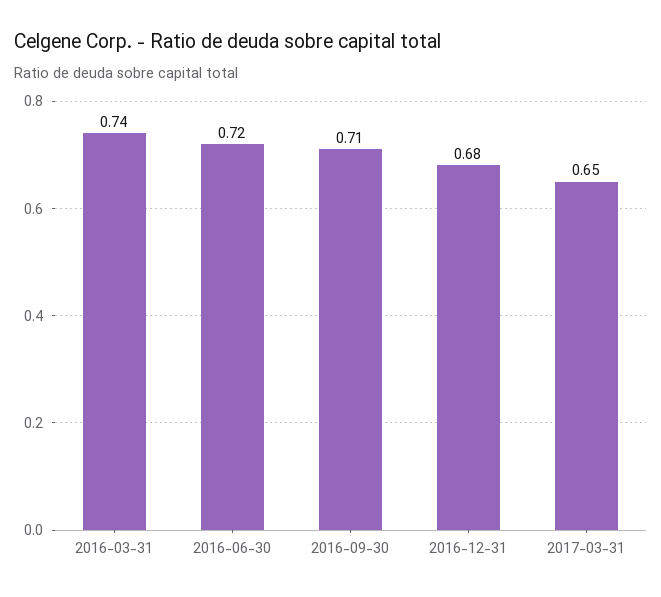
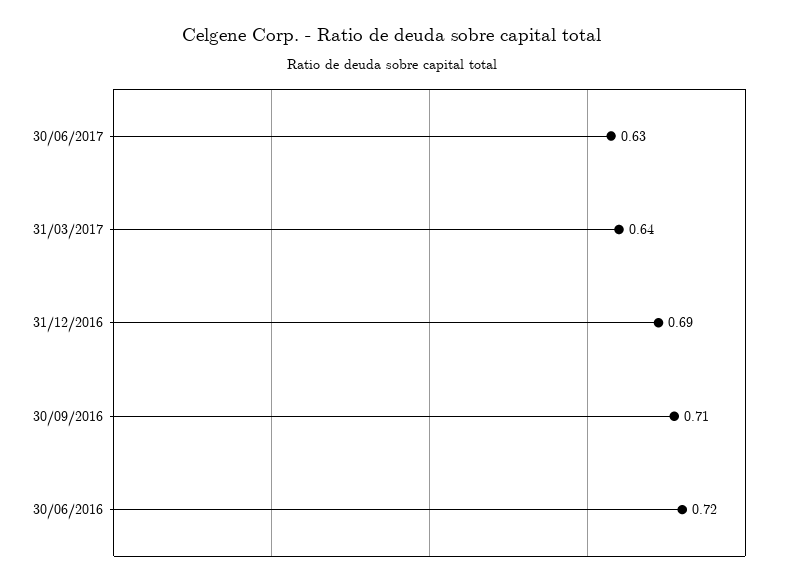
2016-03-31: 0.74 -> none
2016-12-31: 0.68 -> 0.69
2017-03-31: 0.65 -> 0.64
30/06/2017: none -> 0.63

